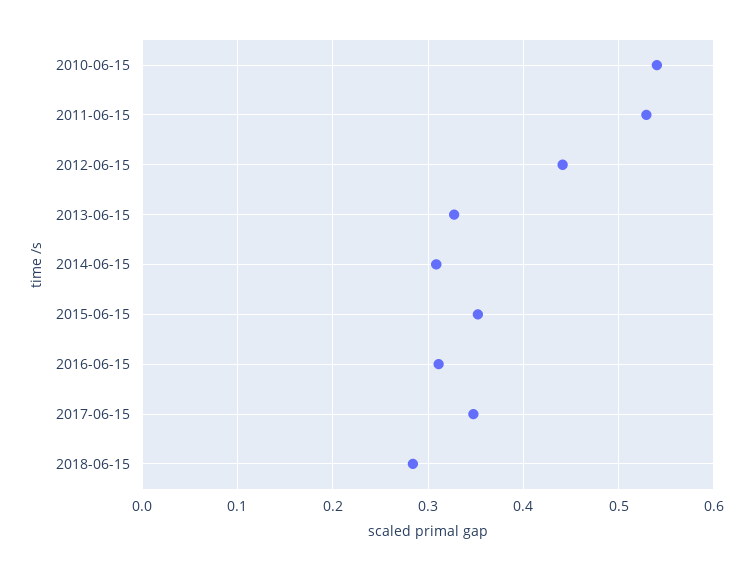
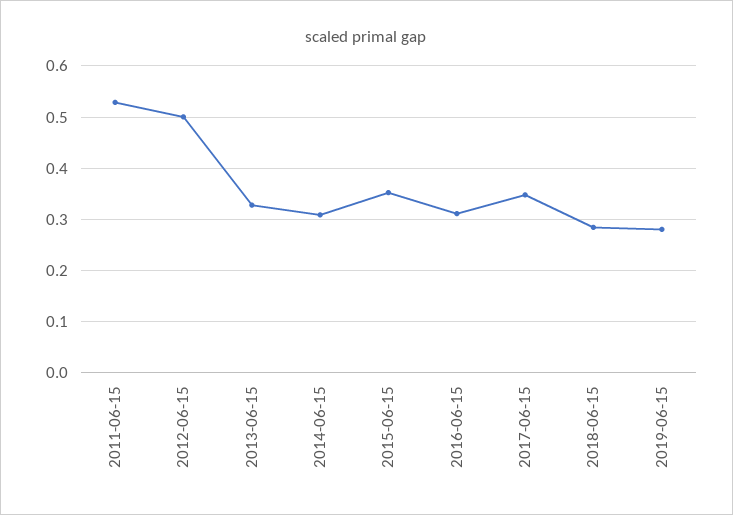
2010-06-15: 0.54 -> none
2012-06-15: 0.44 -> 0.5
2019-06-15: none -> 0.28

